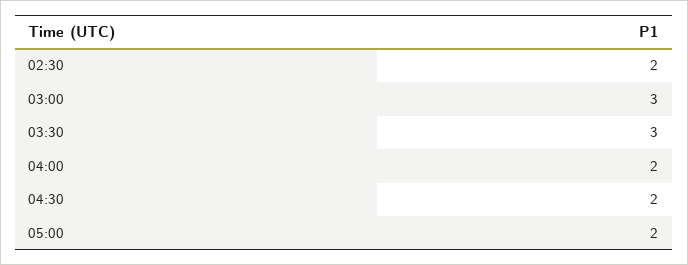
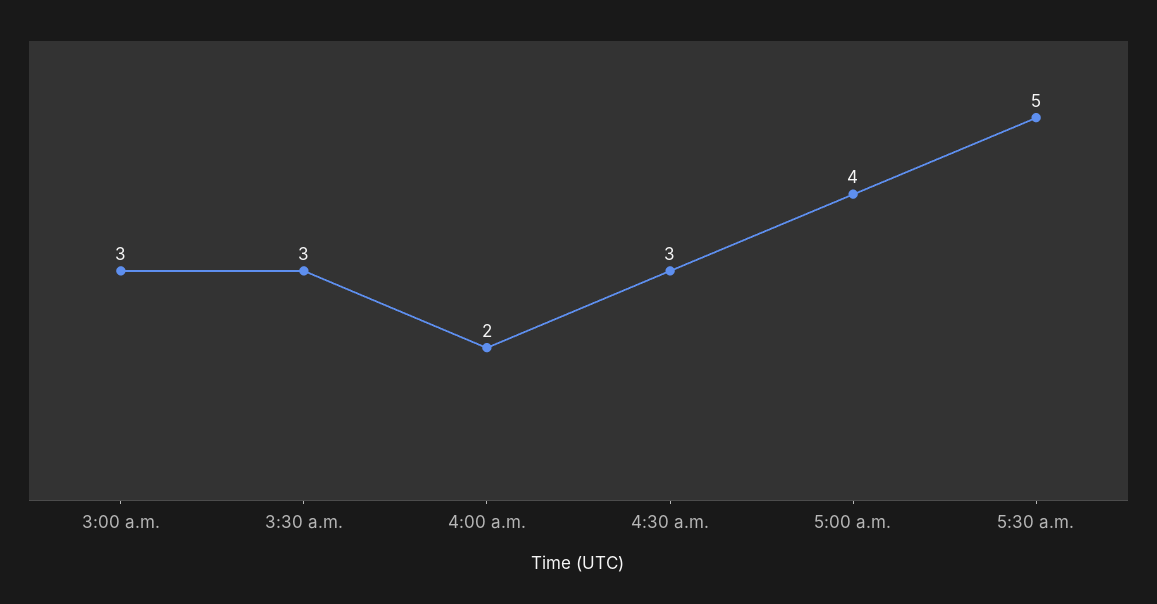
02:30: 2 -> none
04:30: 2 -> 3
05:00: 2 -> 4
5:30 a.m.: none -> 5

